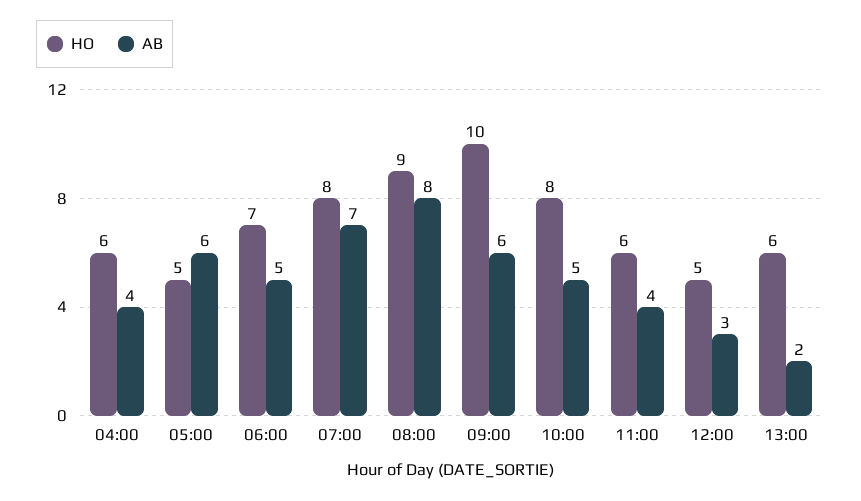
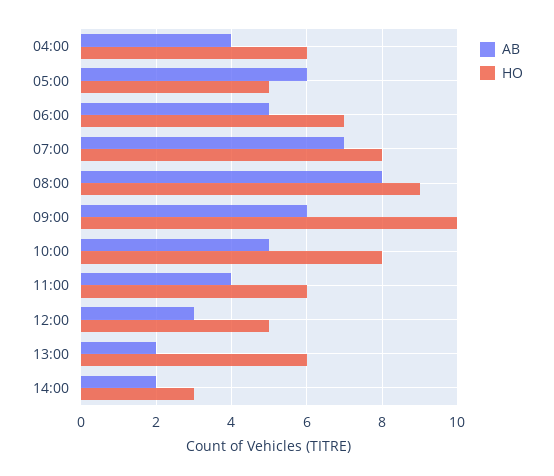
AB, 14:00: none -> 2
HO, 14:00: none -> 3

